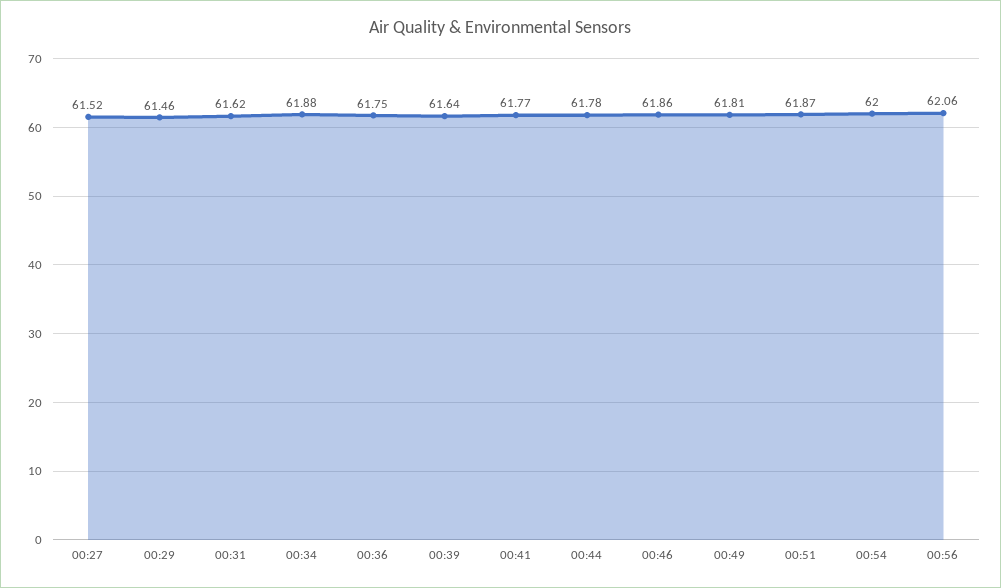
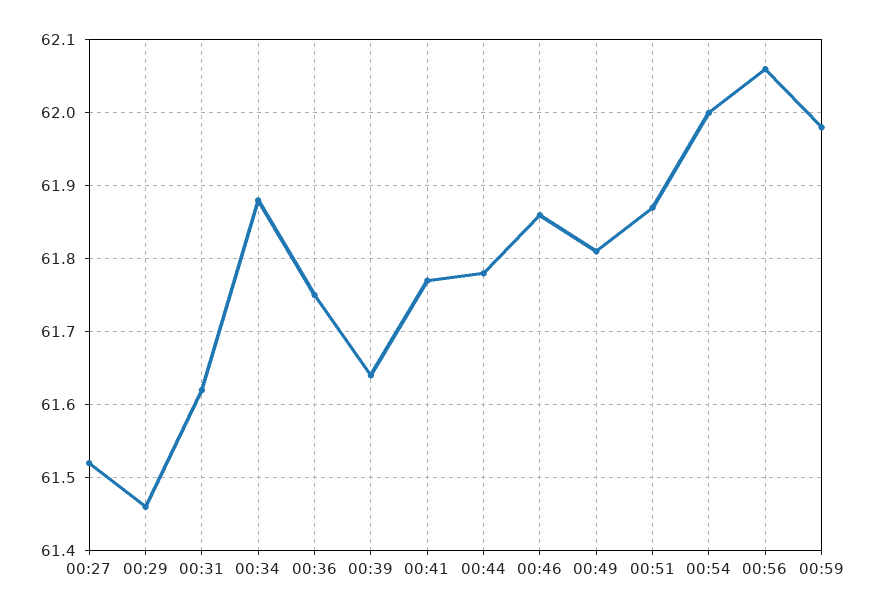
00:59: none -> 61.98

